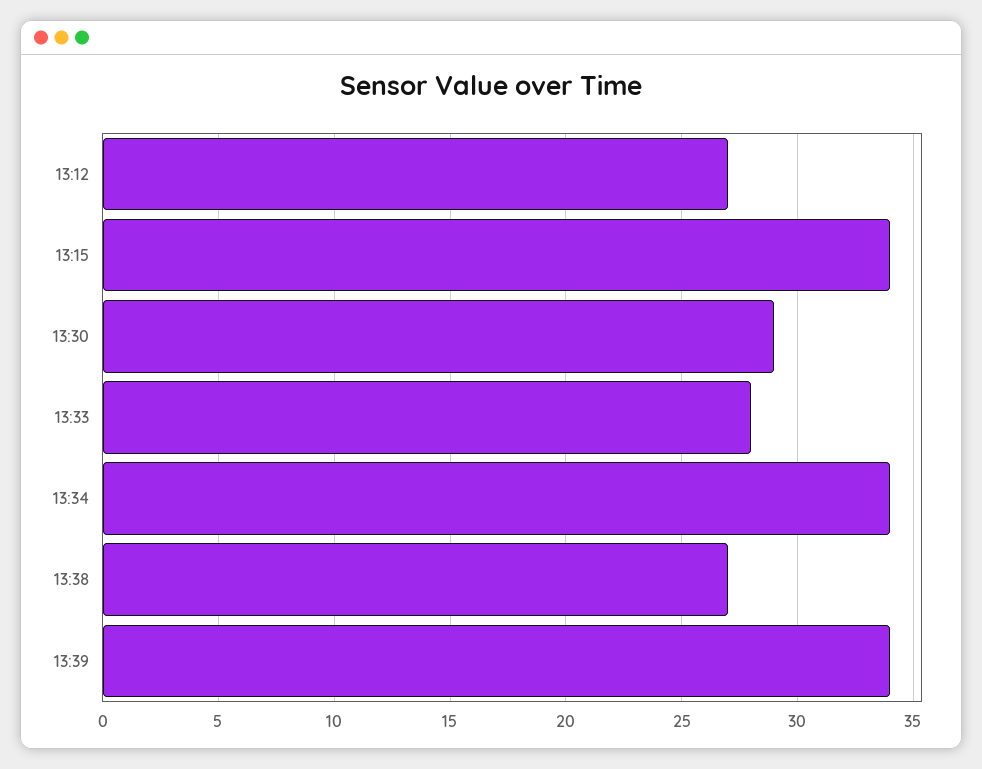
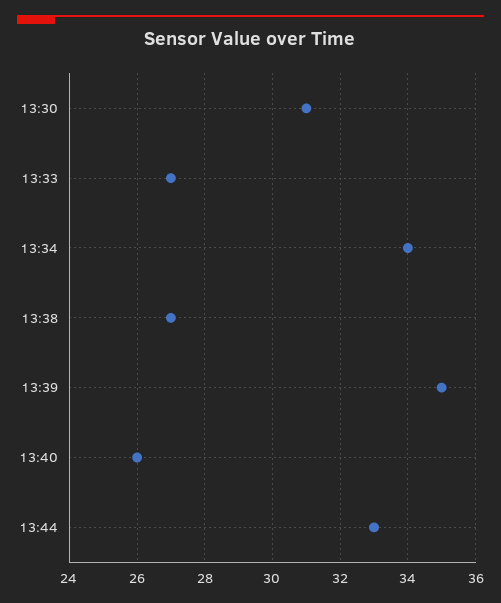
13:12: 27 -> none
13:15: 34 -> none
13:30: 29 -> 31
13:33: 28 -> 27
13:39: 34 -> 35
13:40: none -> 26
13:44: none -> 33

